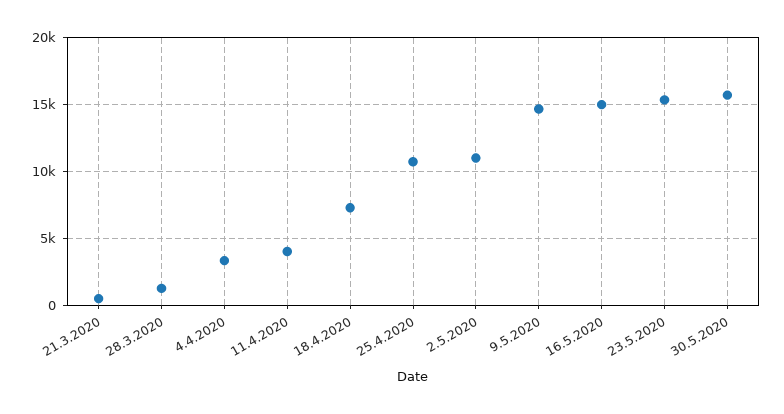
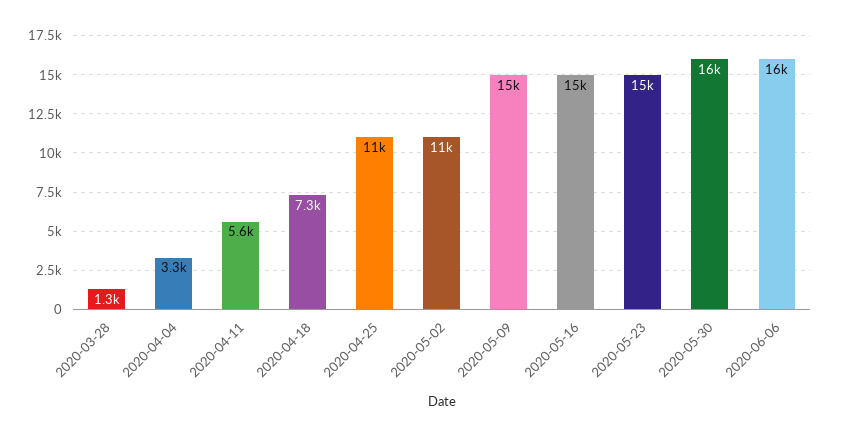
21.3.2020: 500 -> none
11.4.2020: 4000 -> 5600
2020-06-06: none -> 16000

